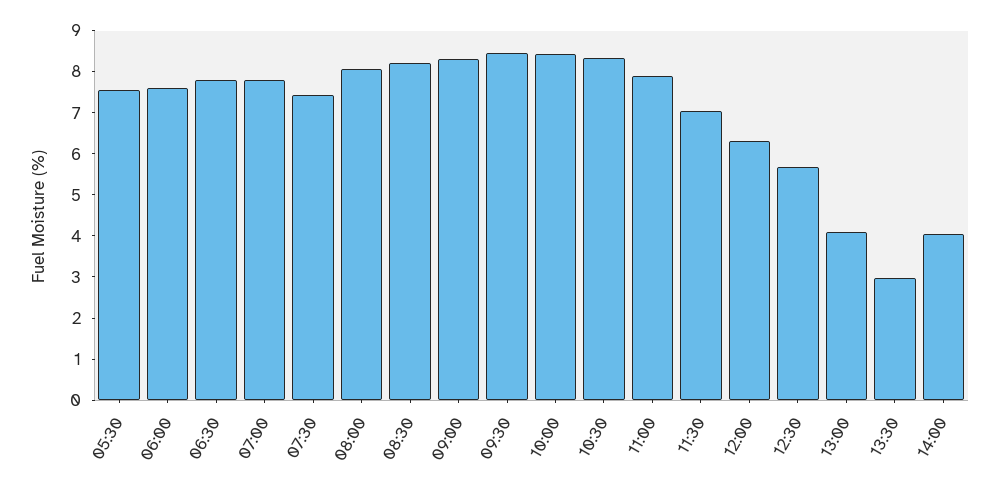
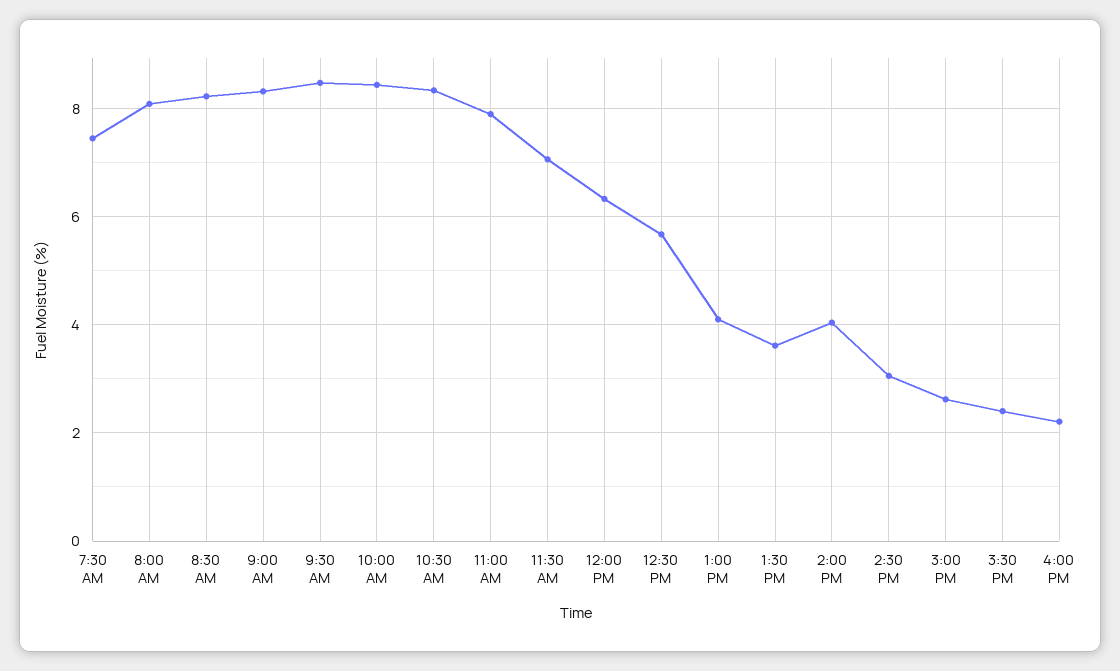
05:30: 7.6 -> none
06:00: 7.6 -> none
06:30: 7.8 -> none
07:00: 7.8 -> none
13:30: 3 -> 3.6
2:30 PM: none -> 3
3:00 PM: none -> 2.6
3:30 PM: none -> 2.4
4:00 PM: none -> 2.2

